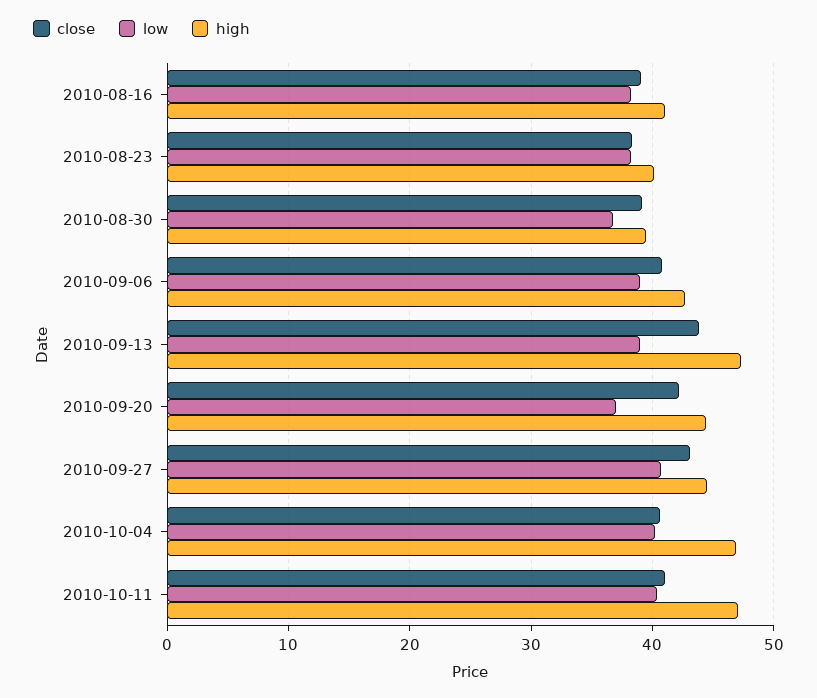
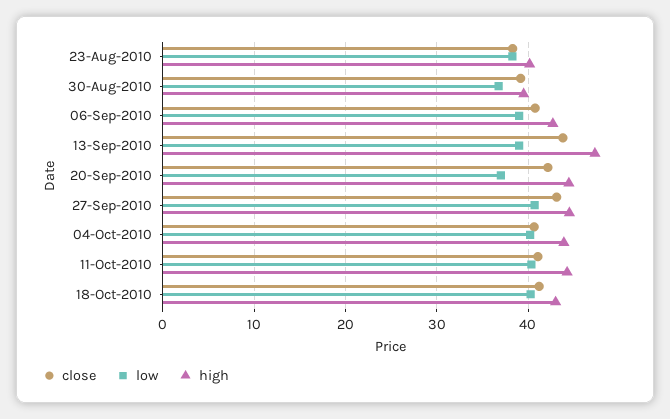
close, 2010-08-16: 39 -> none
low, 2010-08-16: 38 -> none
high, 2010-08-16: 41 -> none
high, 2010-10-04: 47 -> 44
high, 2010-10-11: 47 -> 44
close, 18-Oct-2010: none -> 41
low, 18-Oct-2010: none -> 40
high, 18-Oct-2010: none -> 43

